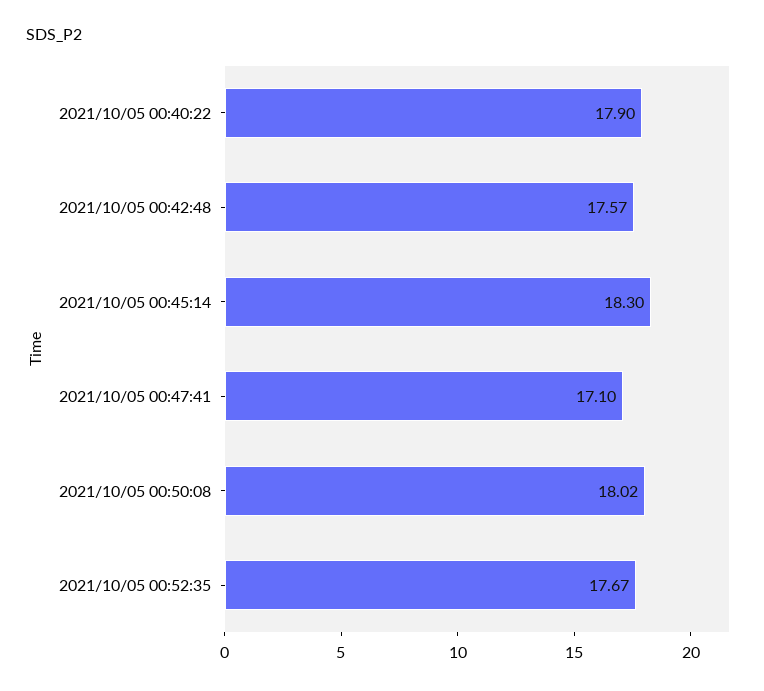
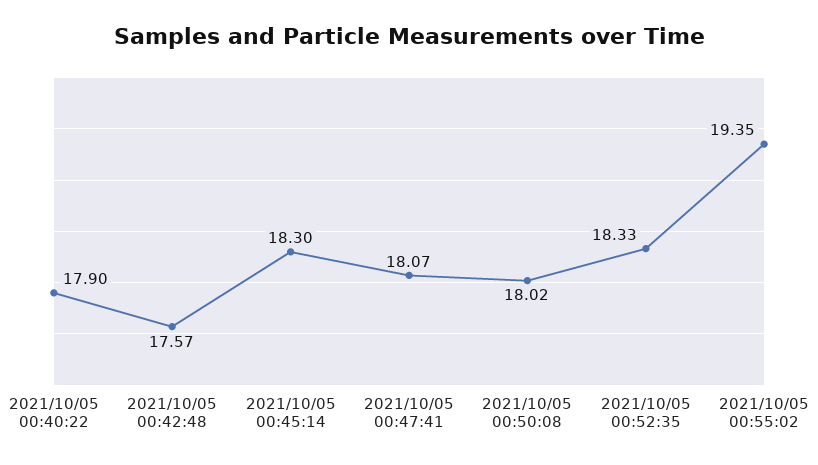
2021/10/05 00:47:41: 17.1 -> 18.07
2021/10/05 00:52:35: 17.67 -> 18.33
2021/10/05 00:55:02: none -> 19.35

